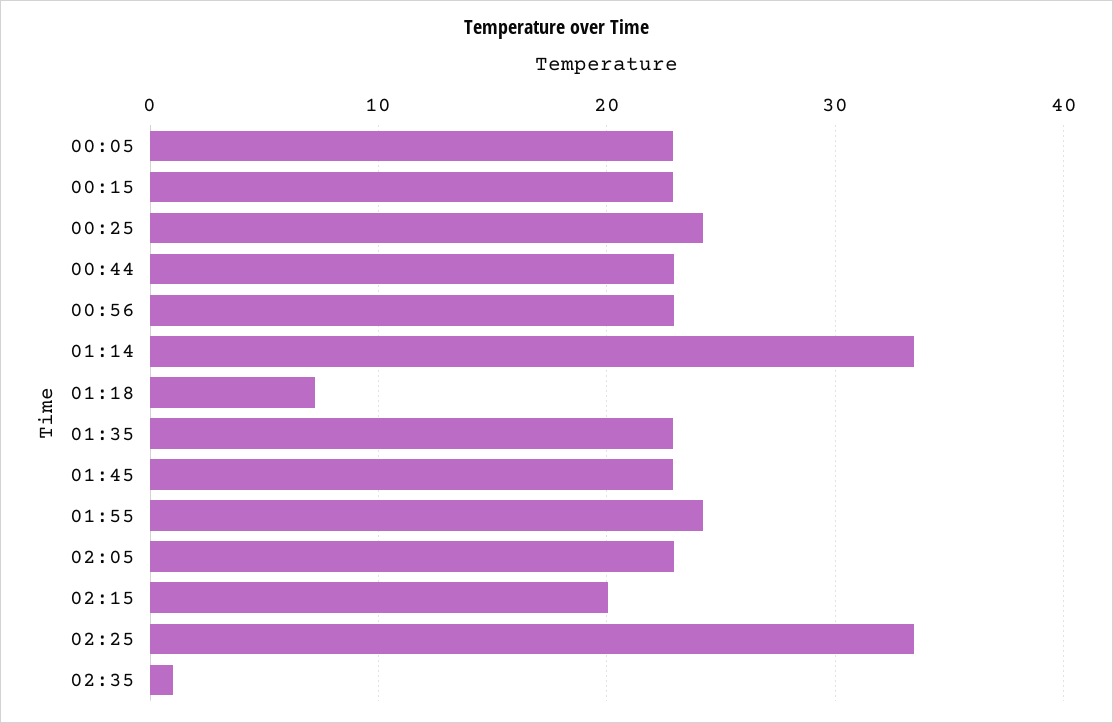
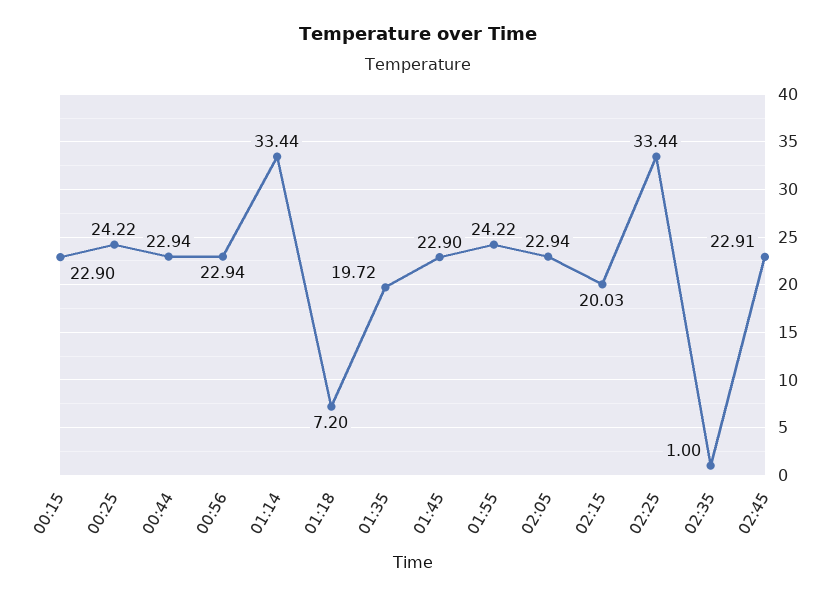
00:05: 23 -> none
01:35: 23 -> 19.72
02:45: none -> 22.91

